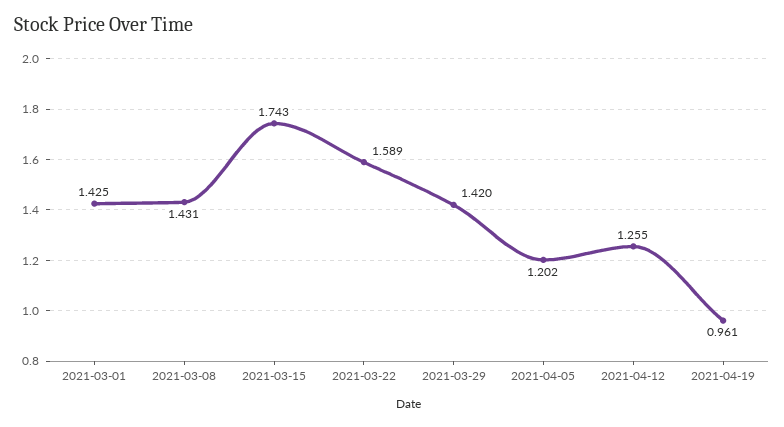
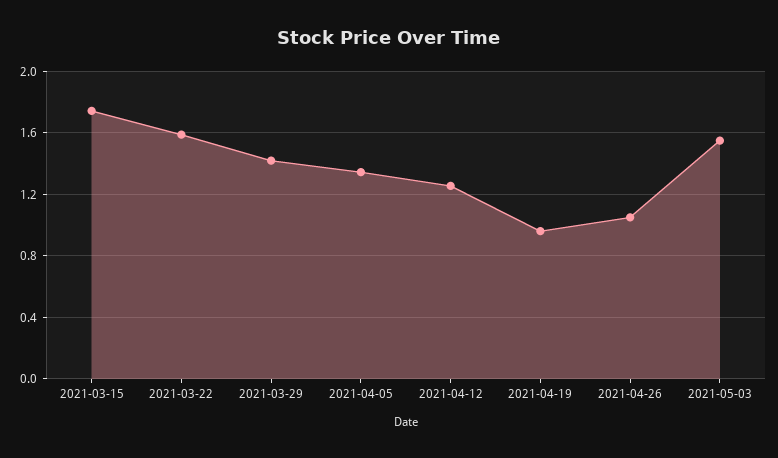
2021-03-01: 1.425 -> none
2021-03-08: 1.431 -> none
2021-04-05: 1.202 -> 1.35
2021-04-26: none -> 1.05
2021-05-03: none -> 1.55

